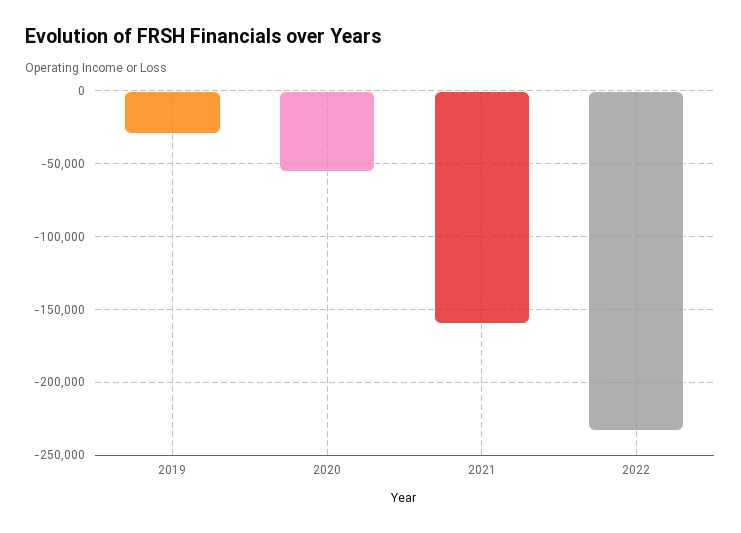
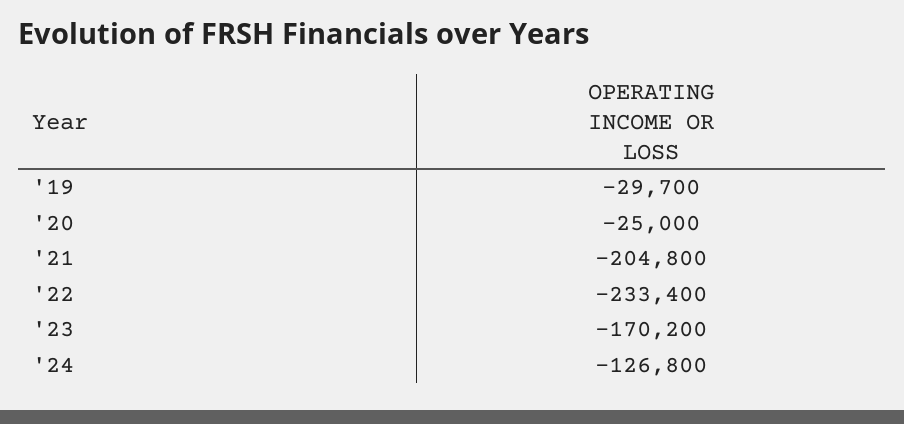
2020: -55000 -> -25000
2021: -160000 -> -204800
'23: none -> -170200
'24: none -> -126800

